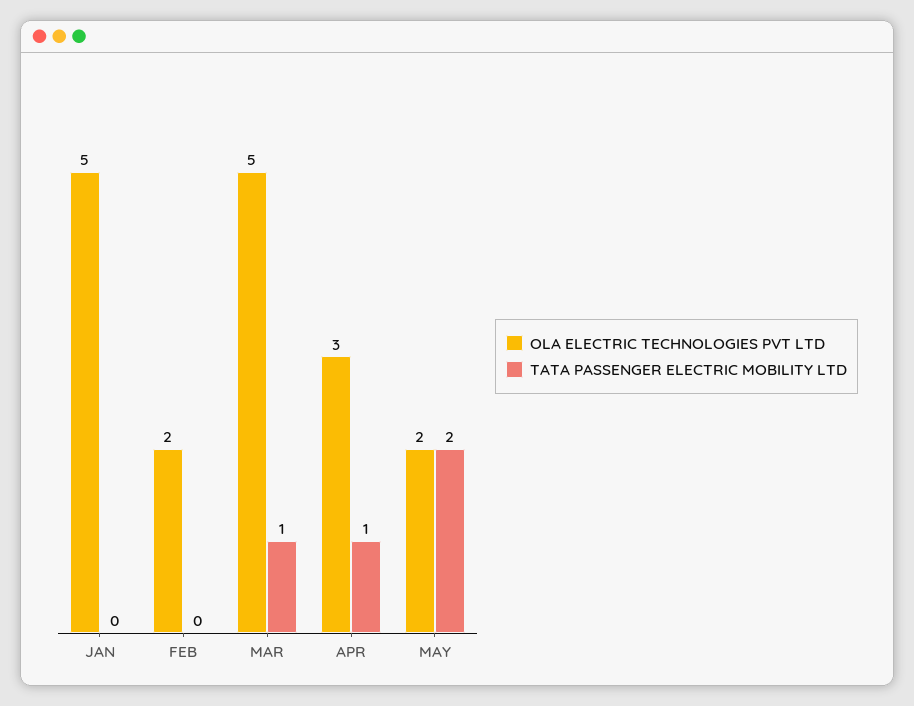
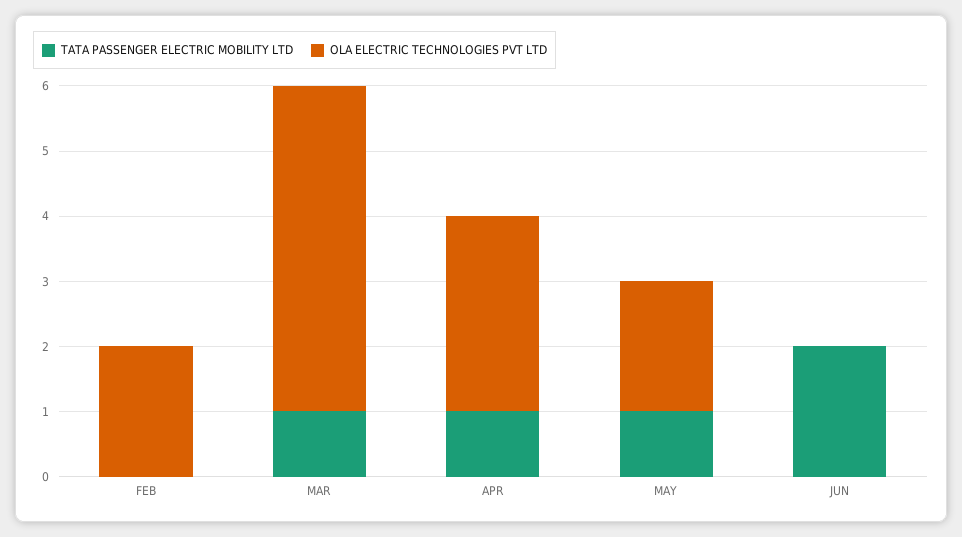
OLA ELECTRIC TECHNOLOGIES PVT LTD, JAN: 5 -> none
TATA PASSENGER ELECTRIC MOBILITY LTD, JAN: 0 -> none
TATA PASSENGER ELECTRIC MOBILITY LTD, MAY: 2 -> 1
TATA PASSENGER ELECTRIC MOBILITY LTD, JUN: none -> 2
OLA ELECTRIC TECHNOLOGIES PVT LTD, JUN: none -> 0

